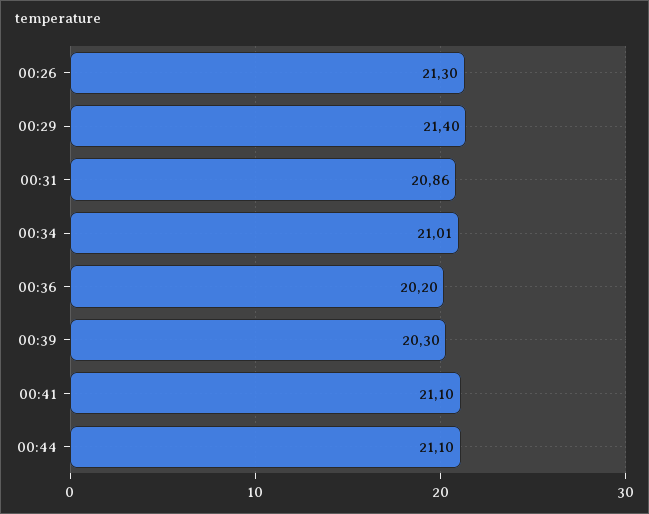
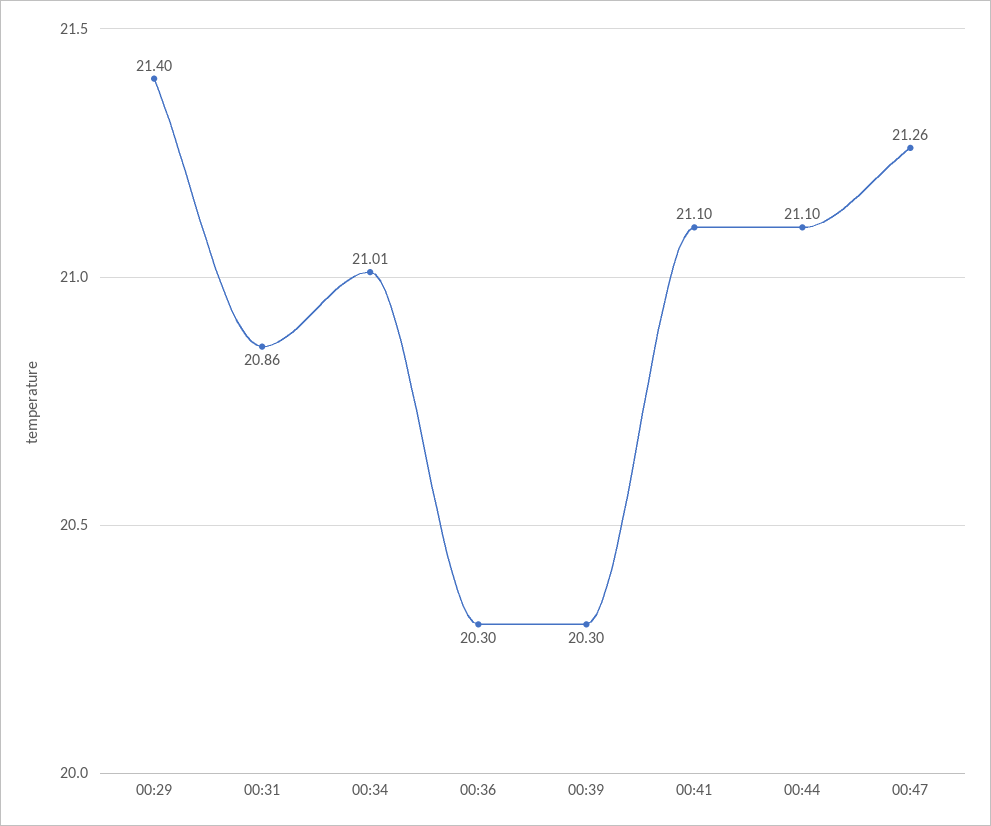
00:26: 21.3 -> none
00:36: 20.2 -> 20.3
00:47: none -> 21.26

